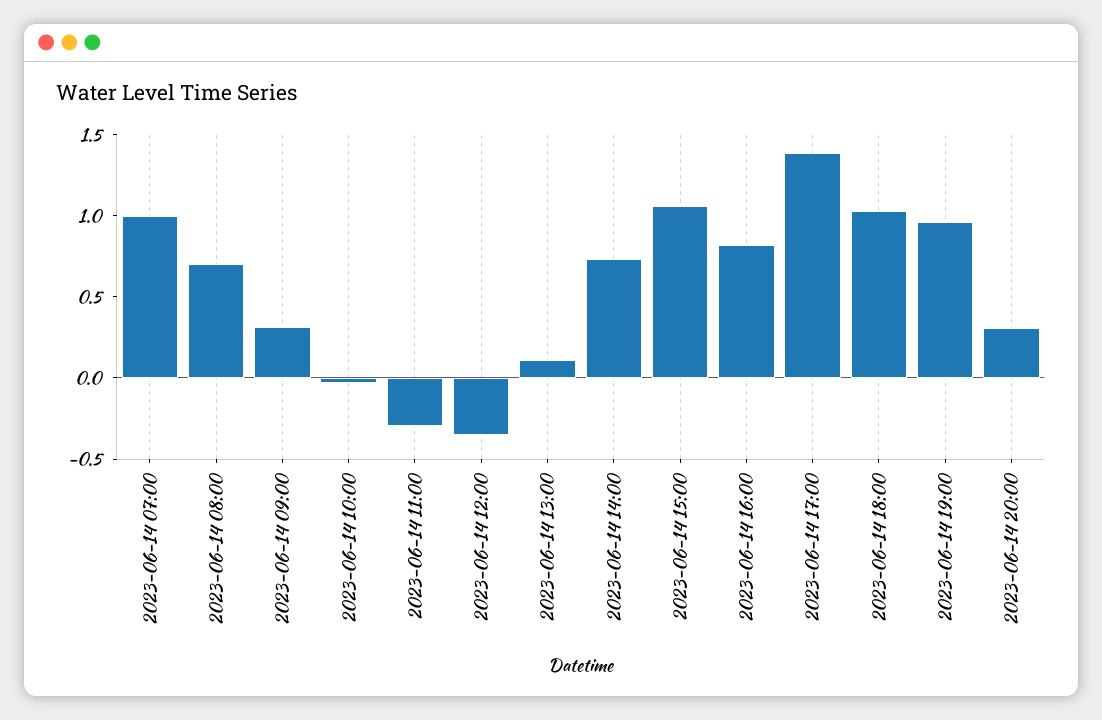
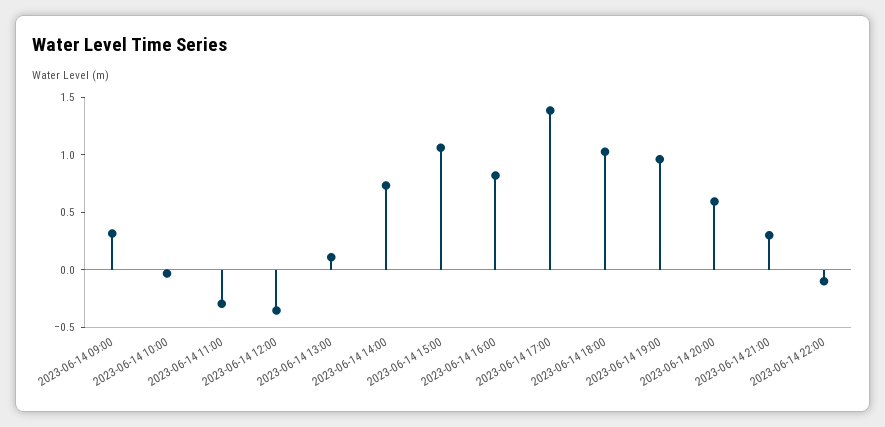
2023-06-14 07:00: 1 -> none
2023-06-14 08:00: 0.7 -> none
2023-06-14 20:00: 0.3 -> 0.6
2023-06-14 21:00: none -> 0.3
2023-06-14 22:00: none -> -0.1

